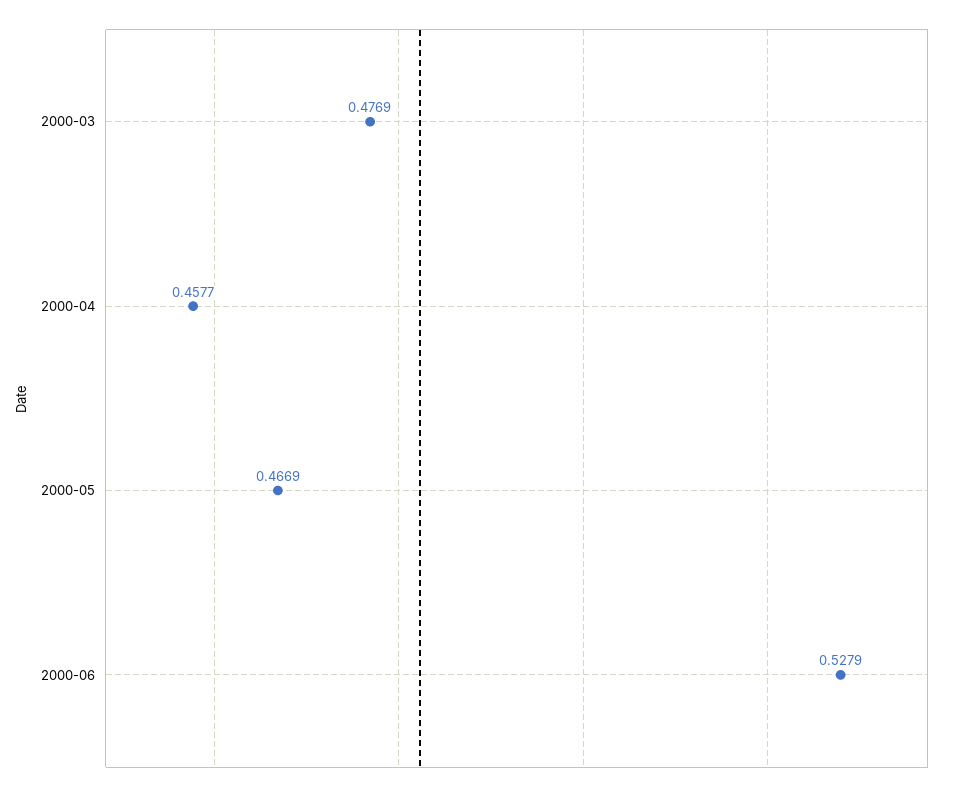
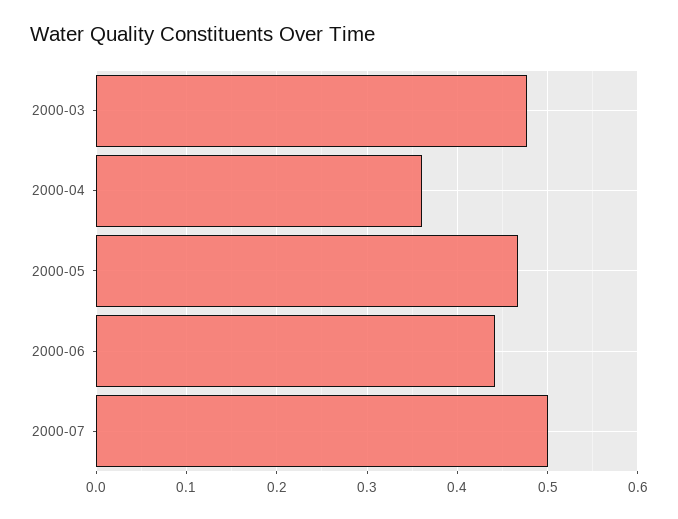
2000-04: 0.4577 -> 0.36
2000-06: 0.5279 -> 0.44
2000-07: none -> 0.5

